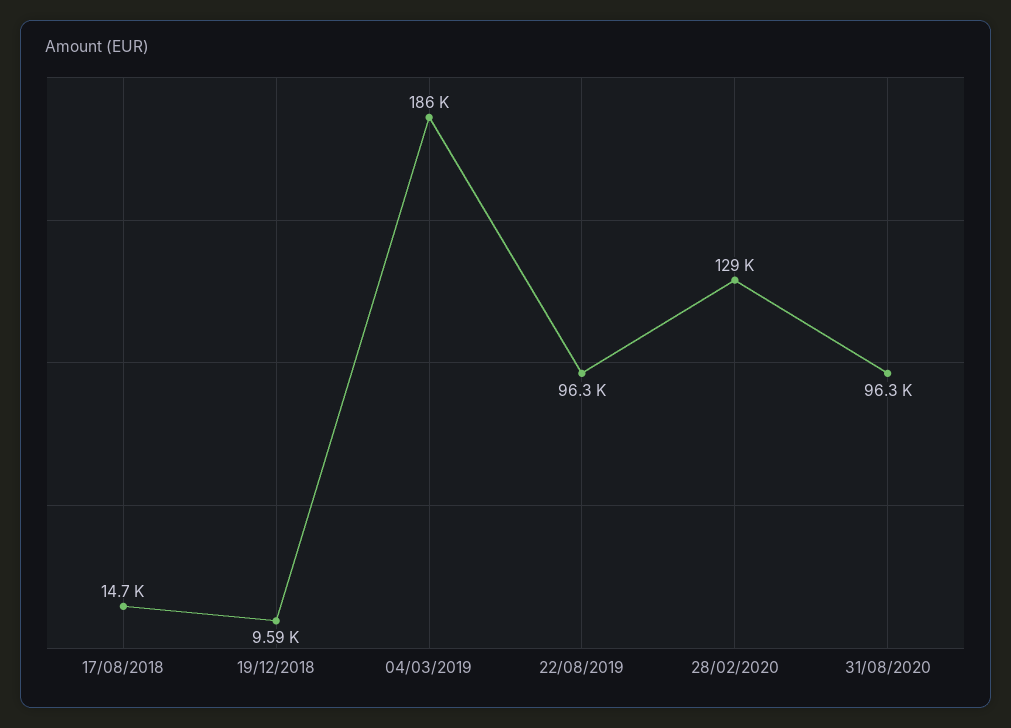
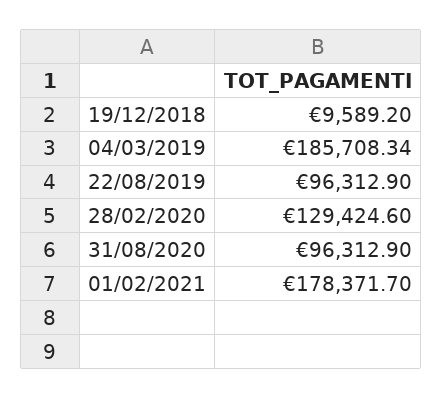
17/08/2018: 14700 -> none
01/02/2021: none -> 178371.7

